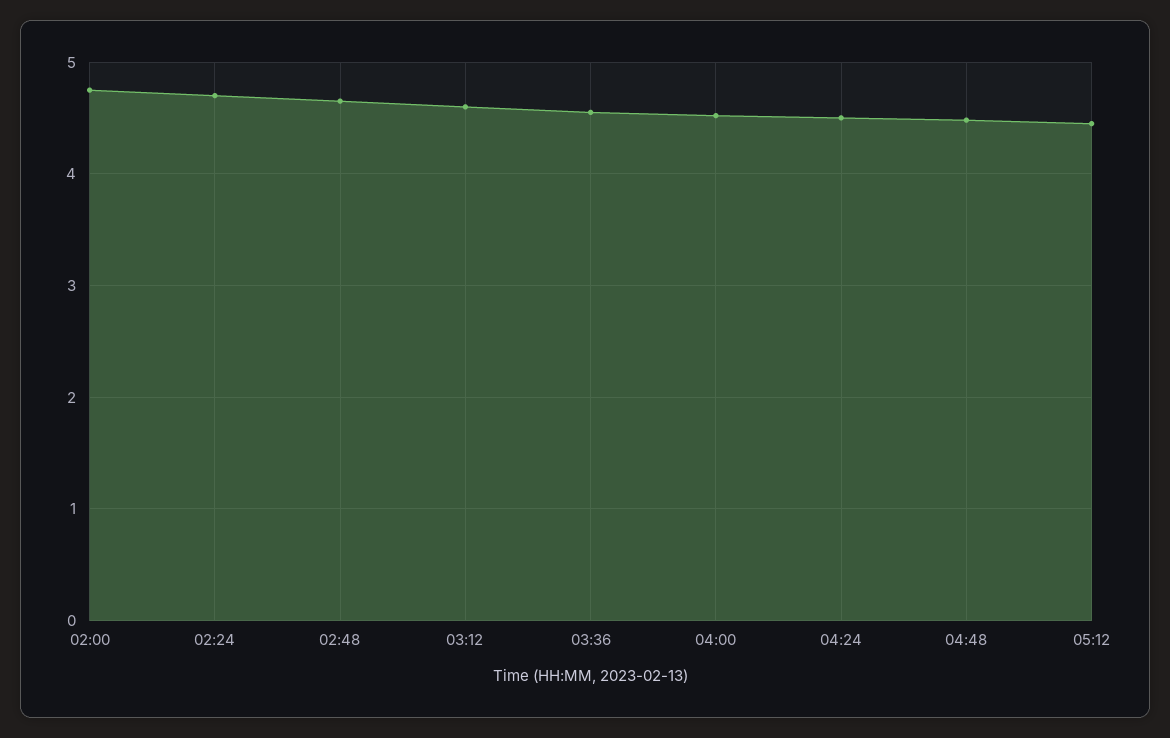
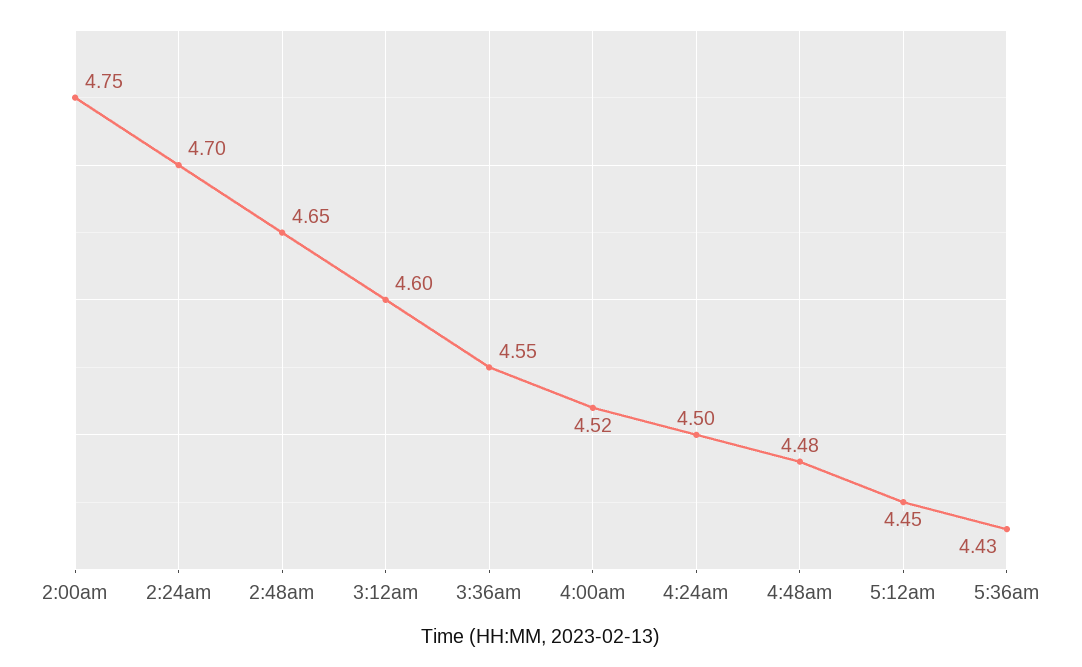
5:36am: none -> 4.43

